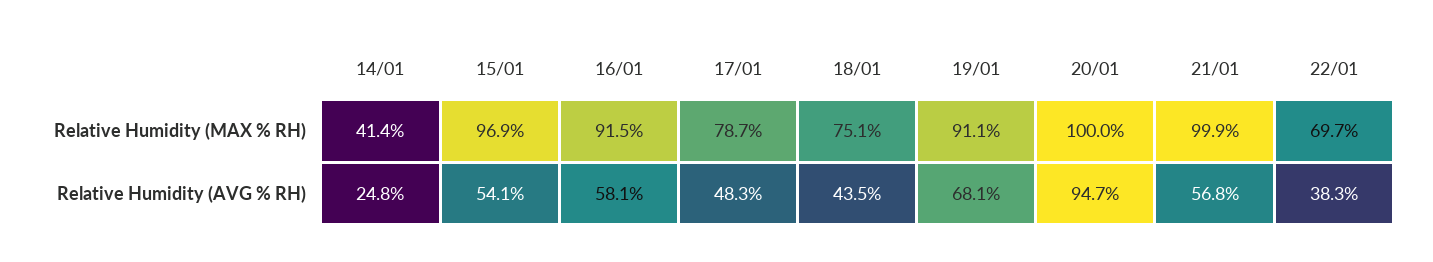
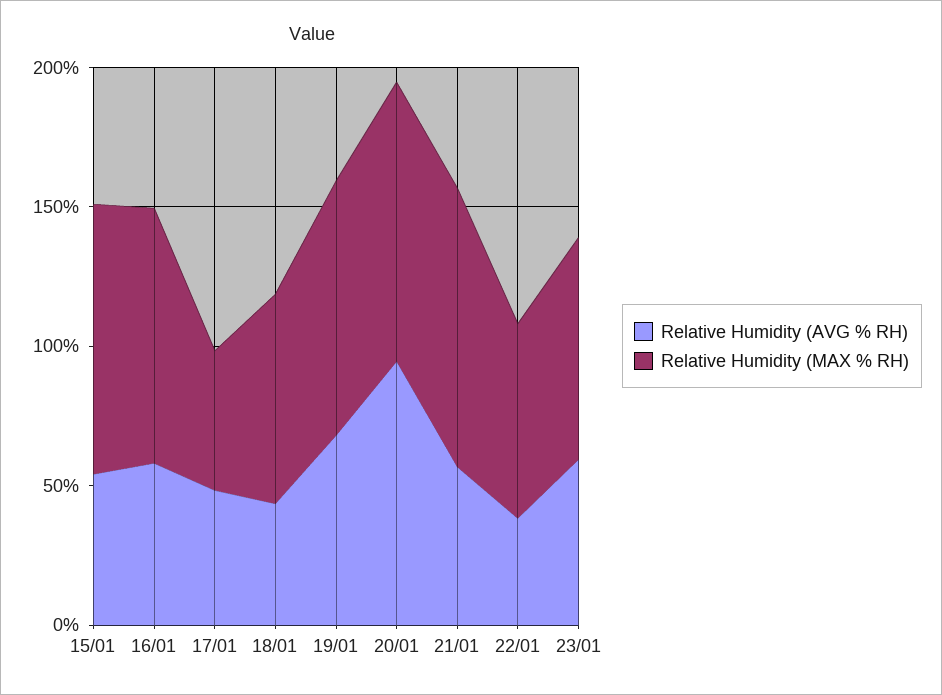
Relative Humidity (MAX % RH), 14/01: 41.4 -> none
Relative Humidity (MAX % RH), 17/01: 78.7 -> 50
Relative Humidity (AVG % RH), 14/01: 24.8 -> none
Relative Humidity (AVG % RH), 23/01: none -> 60
Relative Humidity (MAX % RH), 23/01: none -> 80

